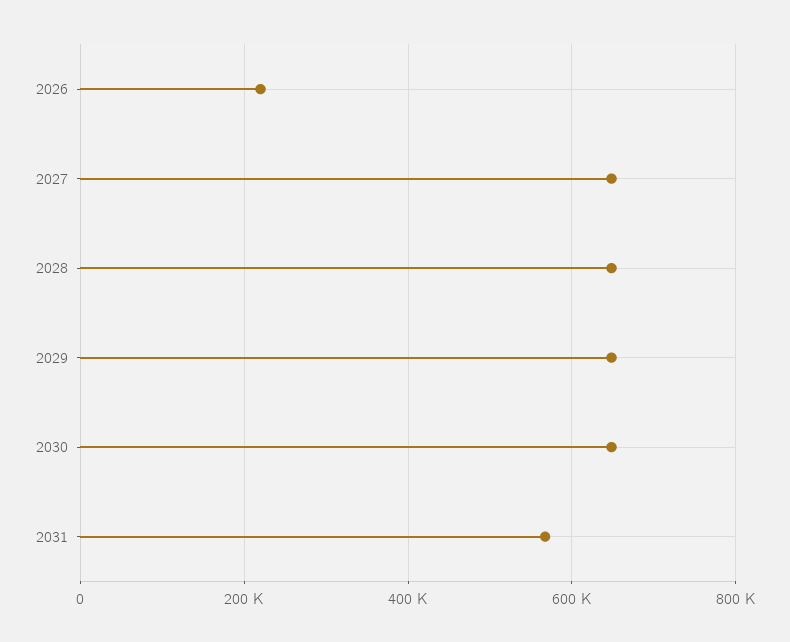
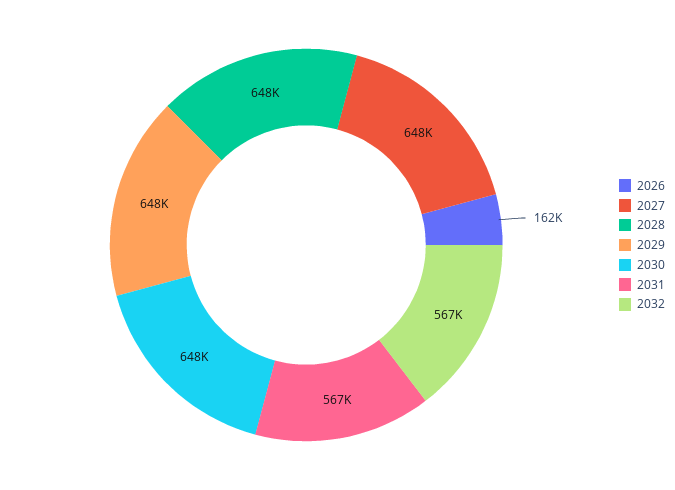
2026: 220000 -> 162000
2032: none -> 567000

